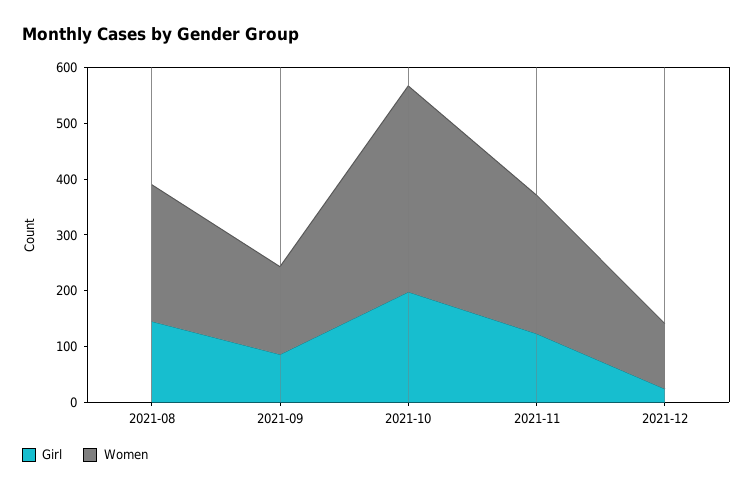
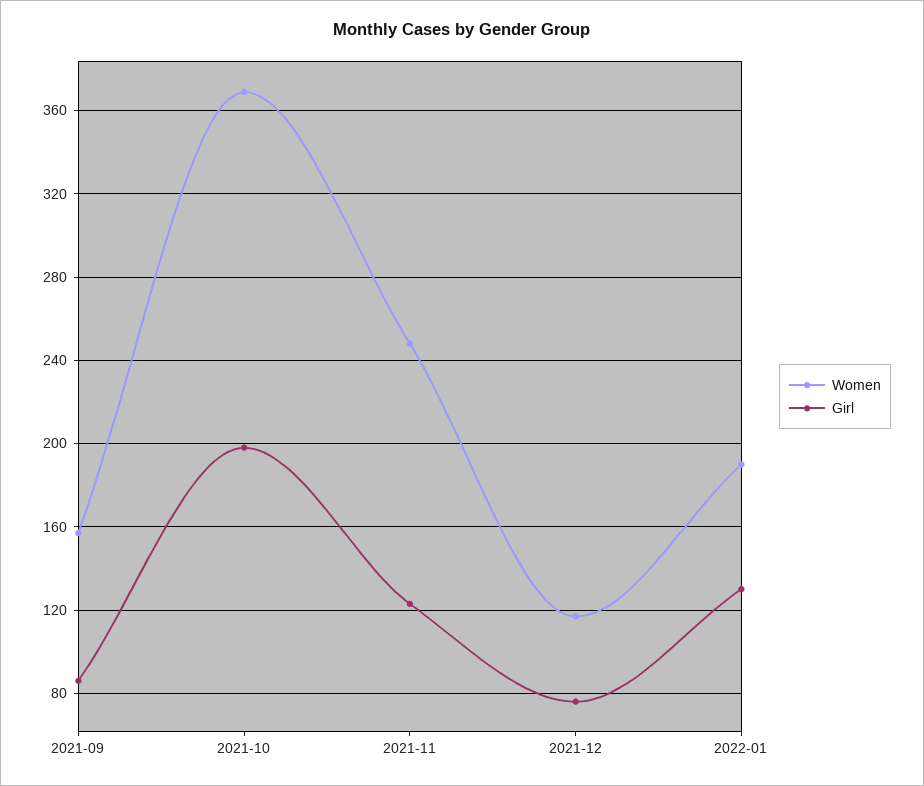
Girl, 2021-08: 140 -> none
Women, 2021-08: 240 -> none
Girl, 2021-12: 20 -> 75
Women, 2022-01: none -> 190
Girl, 2022-01: none -> 130

